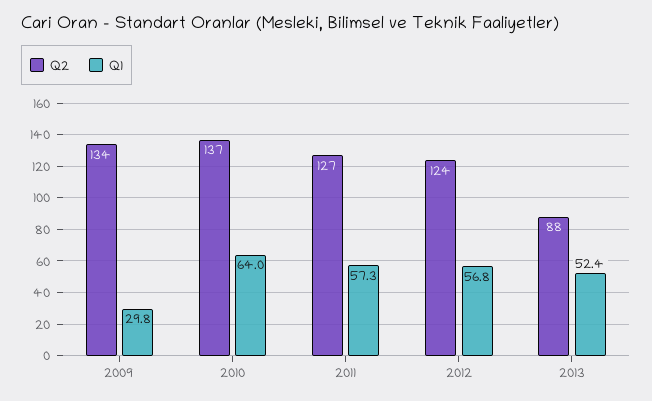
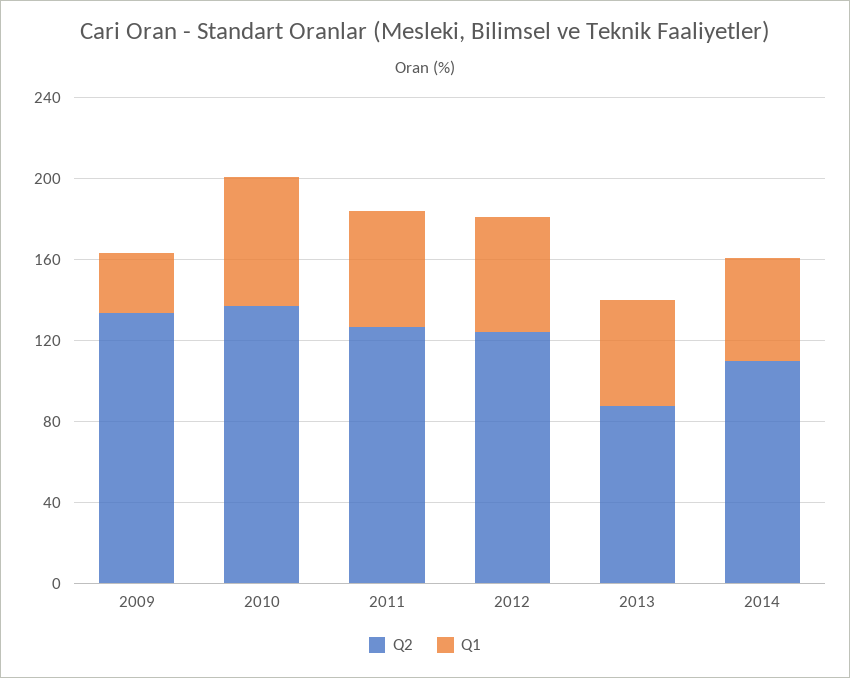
Q2, 2014: none -> 110
Q1, 2014: none -> 50

